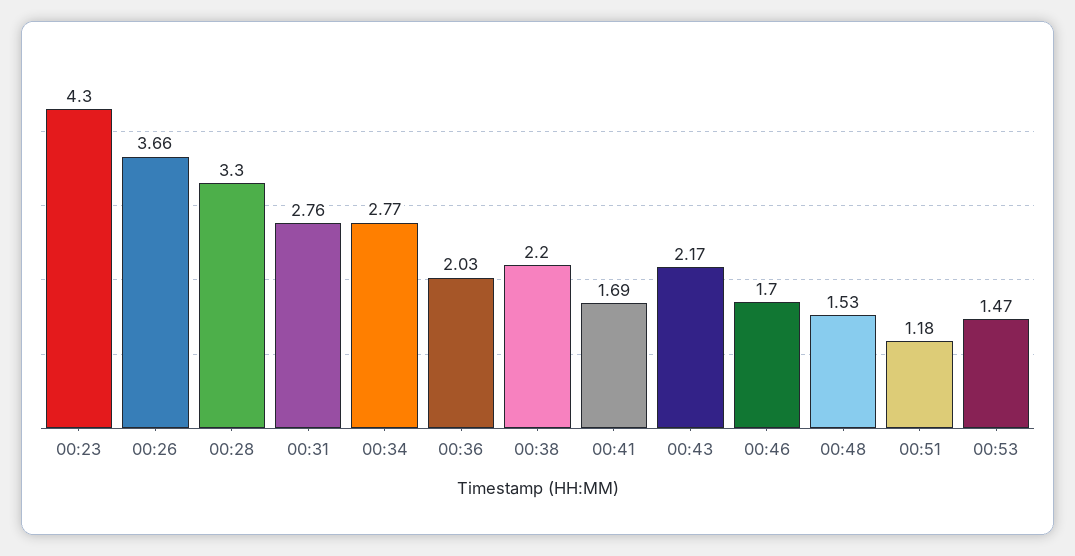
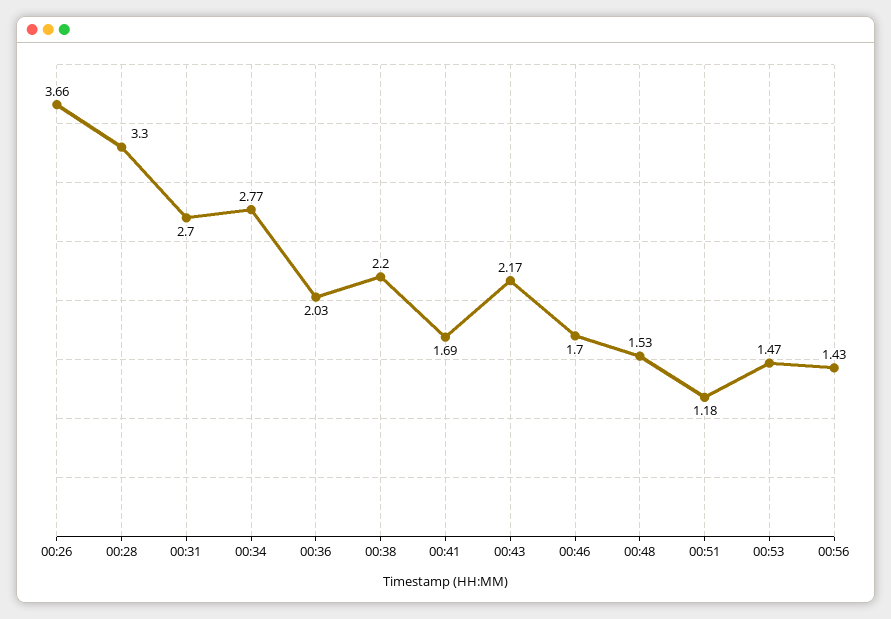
00:23: 4.3 -> none
00:31: 2.76 -> 2.7
00:56: none -> 1.43

